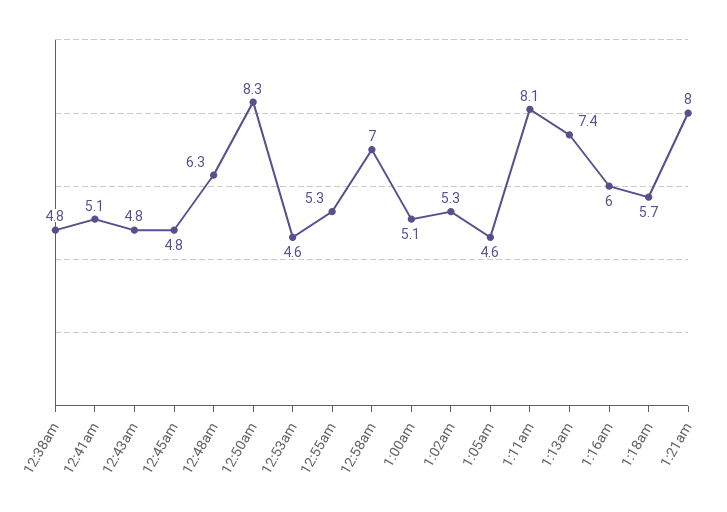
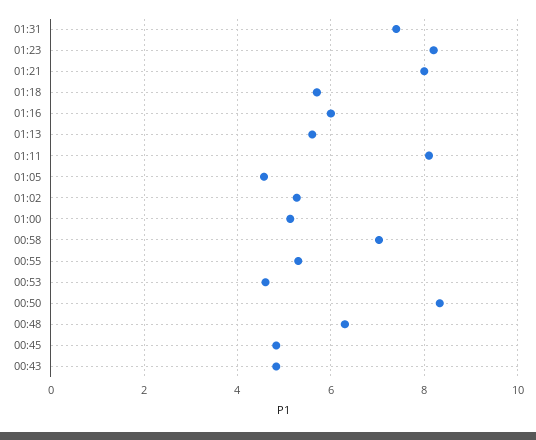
12:38am: 4.8 -> none
12:41am: 5.1 -> none
1:13am: 7.4 -> 5.6
01:31: none -> 7.4
01:23: none -> 8.2

